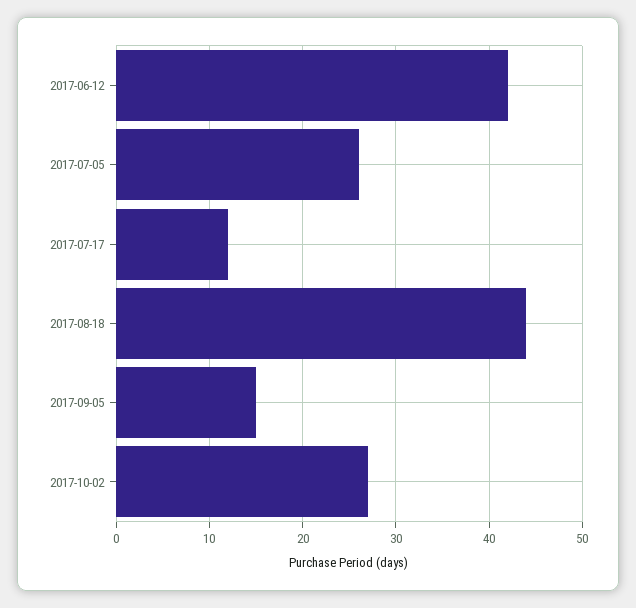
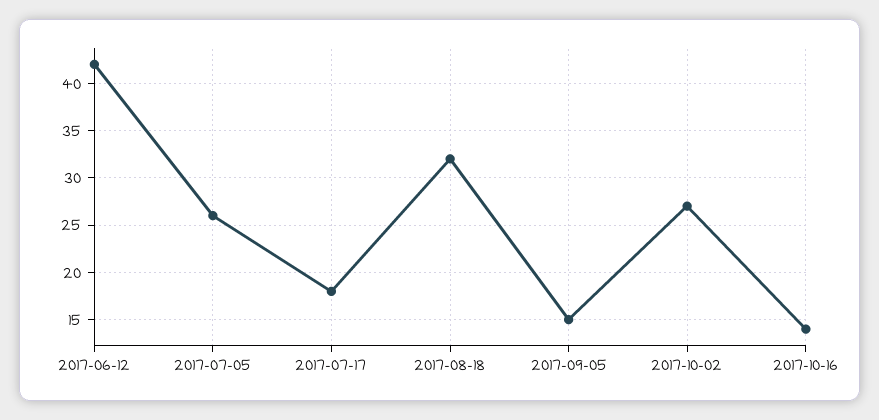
2017-07-17: 12 -> 18
2017-08-18: 44 -> 32
2017-10-16: none -> 14

